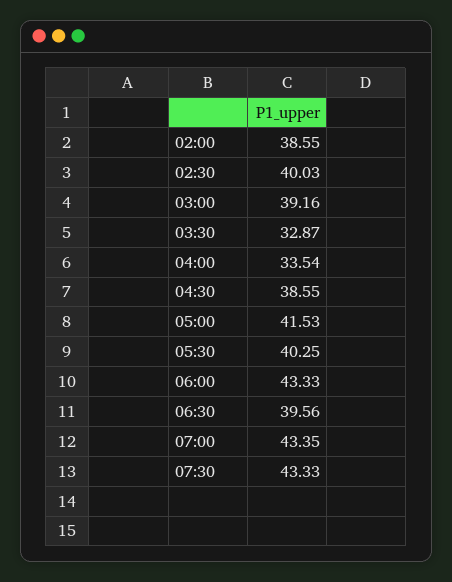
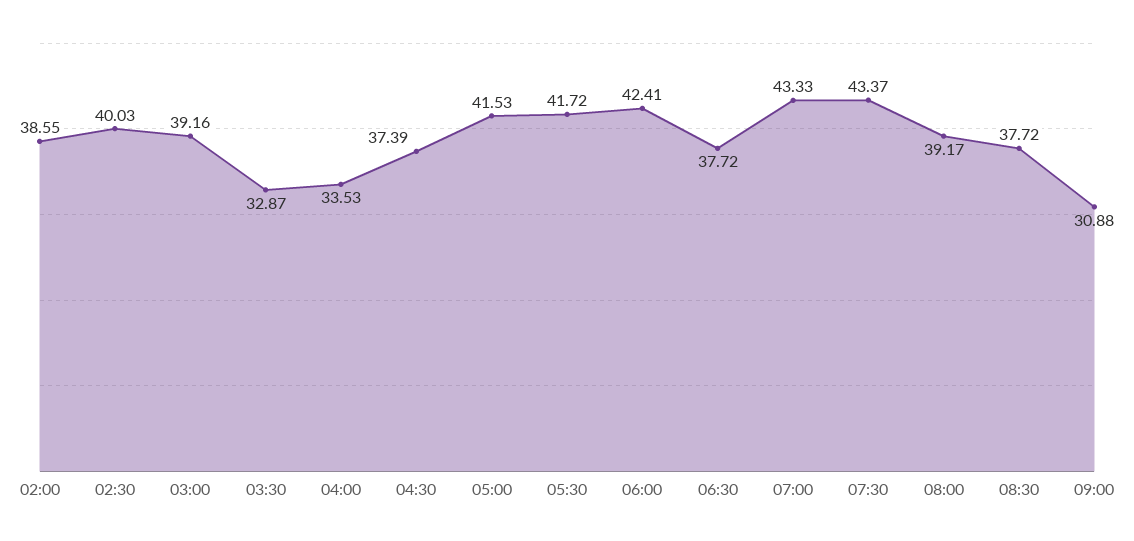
04:00: 33.54 -> 33.53
04:30: 38.55 -> 37.39
05:30: 40.25 -> 41.72
06:00: 43.33 -> 42.41
06:30: 39.56 -> 37.72
07:00: 43.35 -> 43.33
07:30: 43.33 -> 43.37
08:00: none -> 39.17
08:30: none -> 37.72
09:00: none -> 30.88

